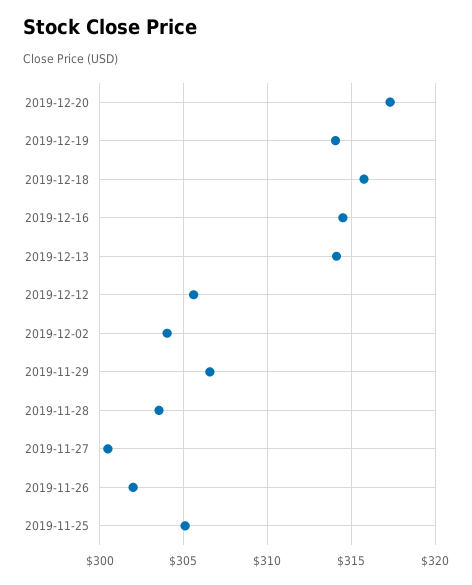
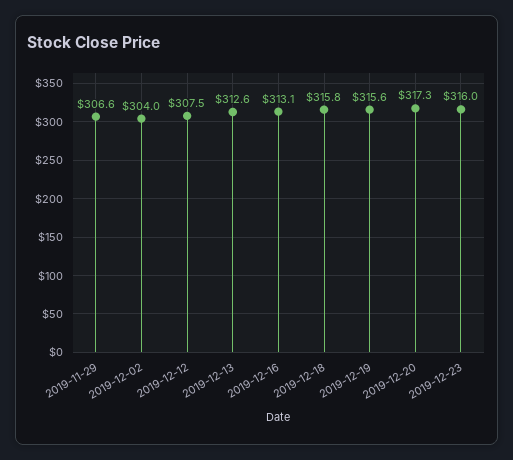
2019-12-19: 314 -> 315.6
2019-12-16: 314.5 -> 313.1
2019-12-13: 314 -> 312.6
2019-12-12: 305.5 -> 307.5
2019-11-28: 303.5 -> none
2019-11-27: 300.5 -> none
2019-11-26: 302 -> none
2019-11-25: 305 -> none
2019-12-23: none -> 316

